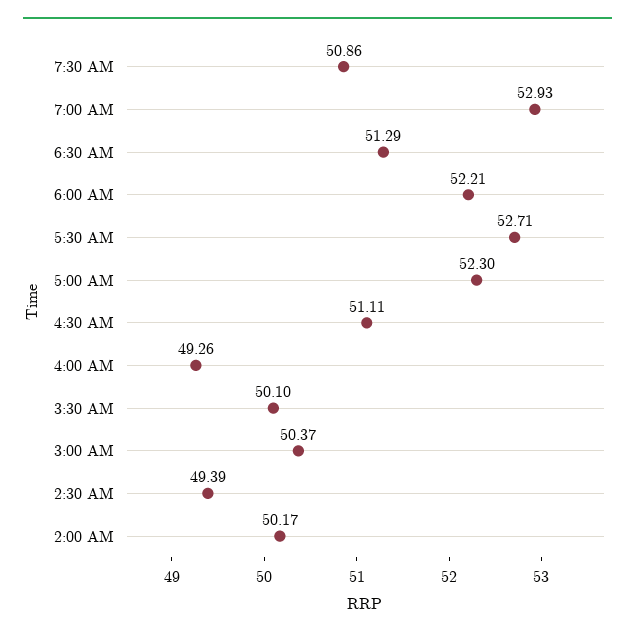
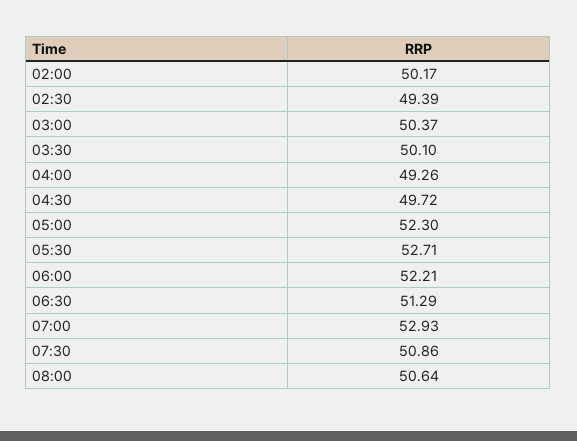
4:30 AM: 51.11 -> 49.72
08:00: none -> 50.64

